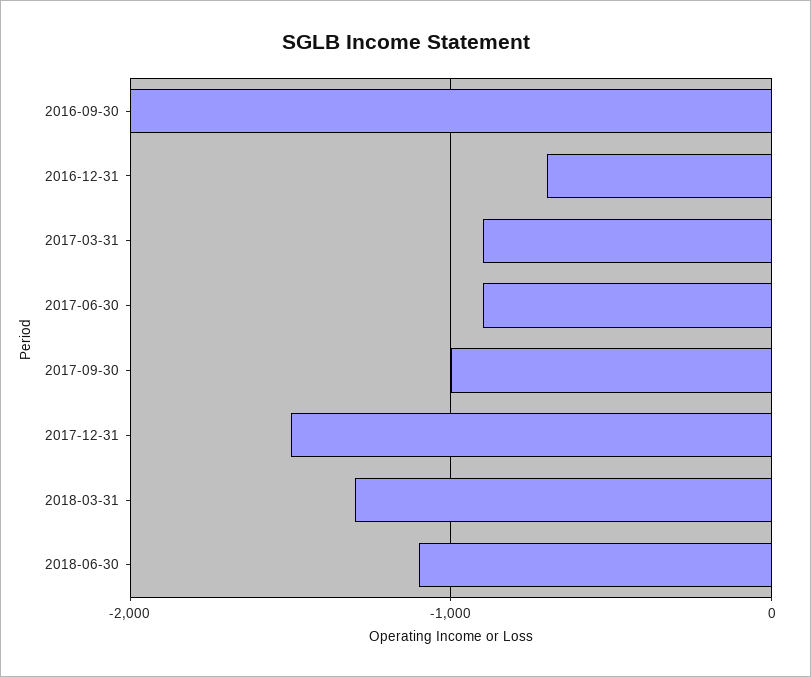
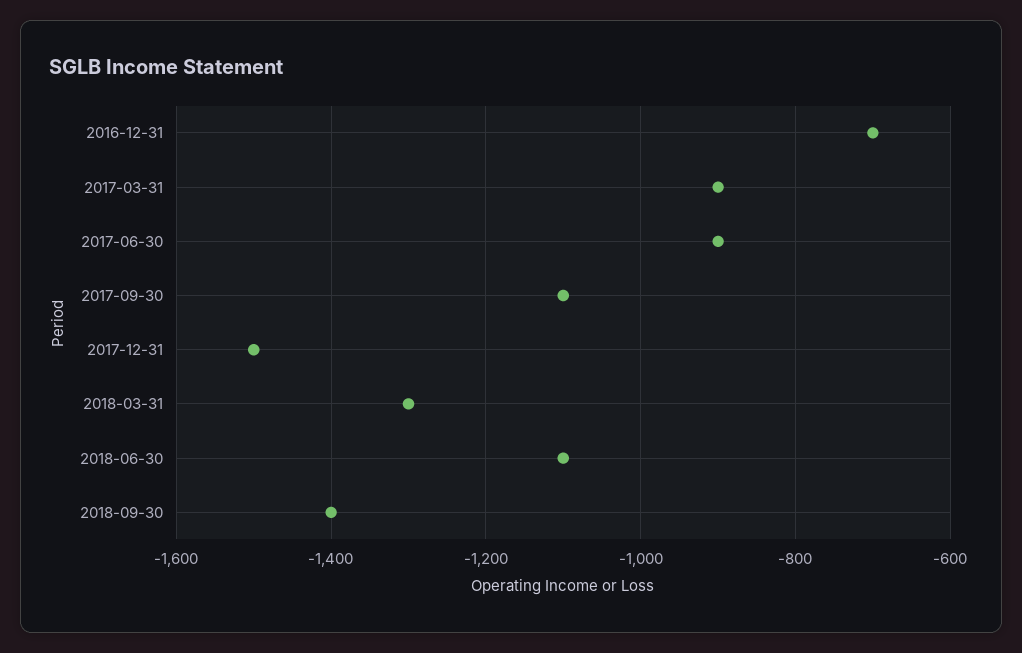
2016-09-30: -2000 -> none
2017-09-30: -1000 -> -1100
2018-09-30: none -> -1400

